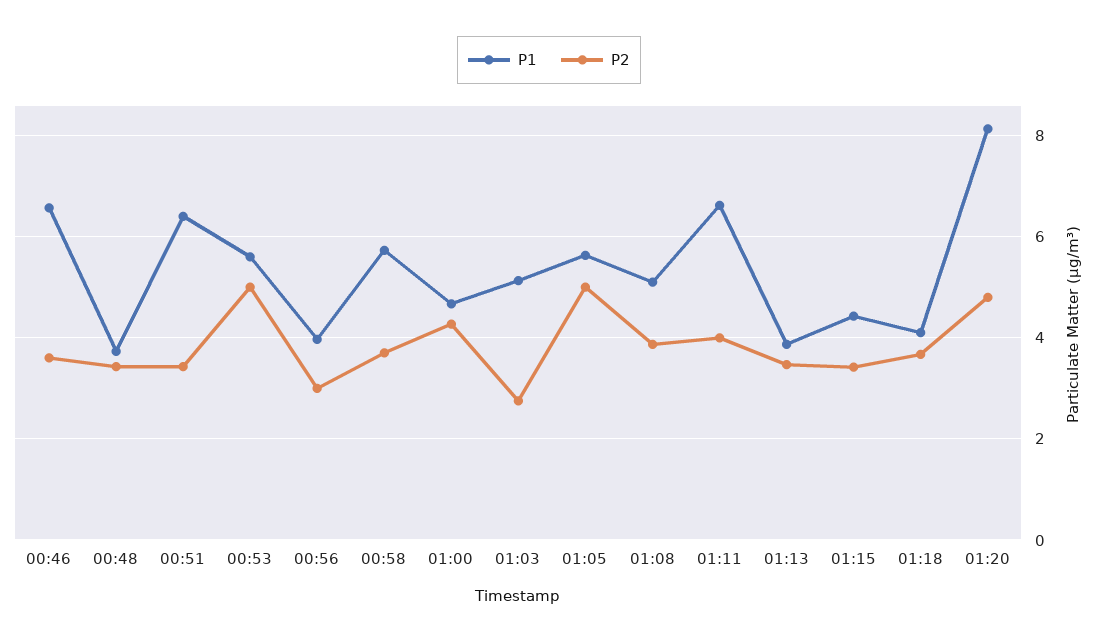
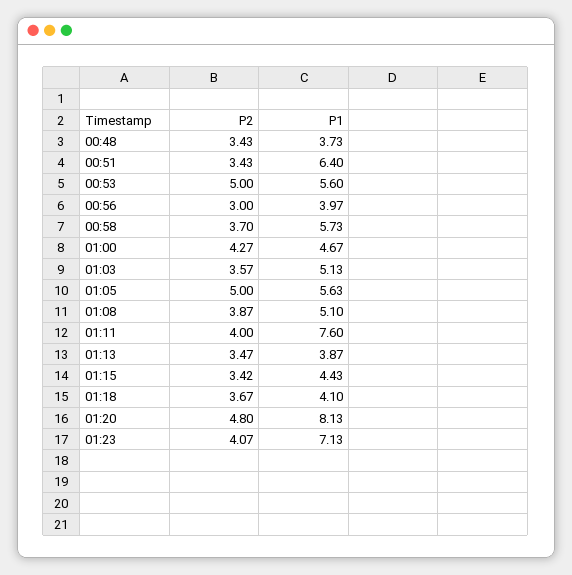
P1, 00:46: 6.6 -> none
P2, 00:46: 3.6 -> none
P2, 01:03: 2.8 -> 3.57
P1, 01:11: 6.6 -> 7.6
P2, 01:23: none -> 4.07
P1, 01:23: none -> 7.13

